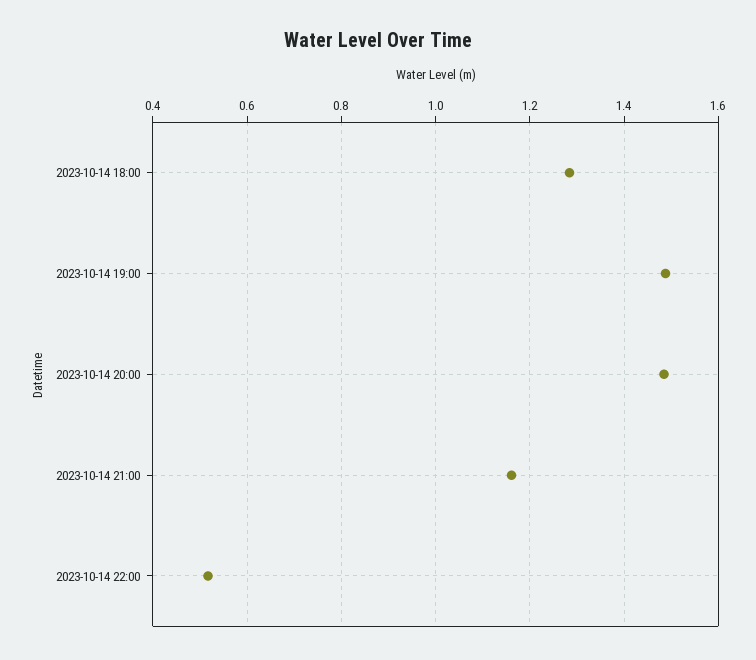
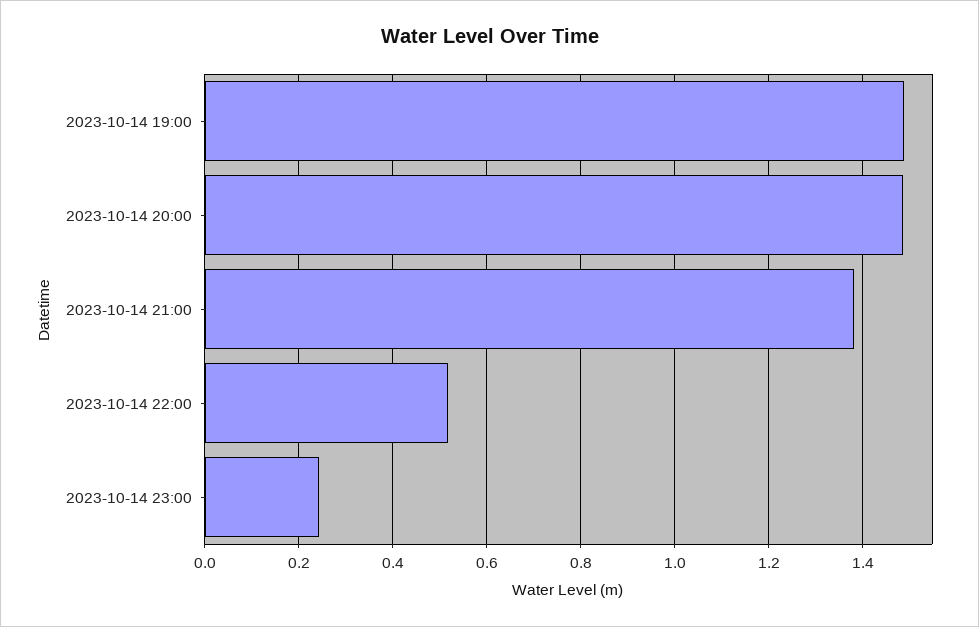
2023-10-14 18:00: 1.28 -> none
2023-10-14 21:00: 1.16 -> 1.38
2023-10-14 23:00: none -> 0.24

